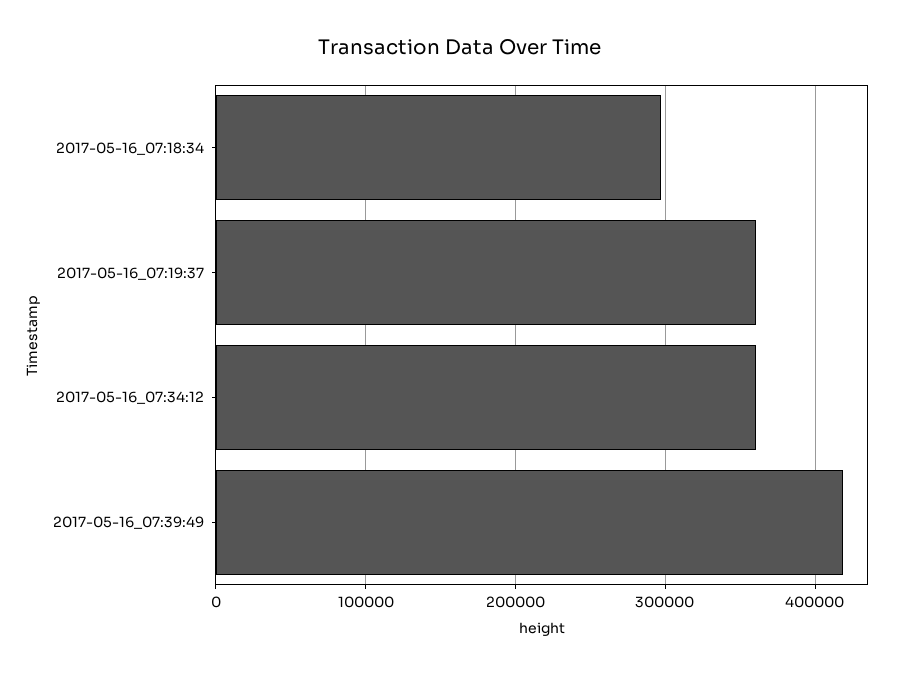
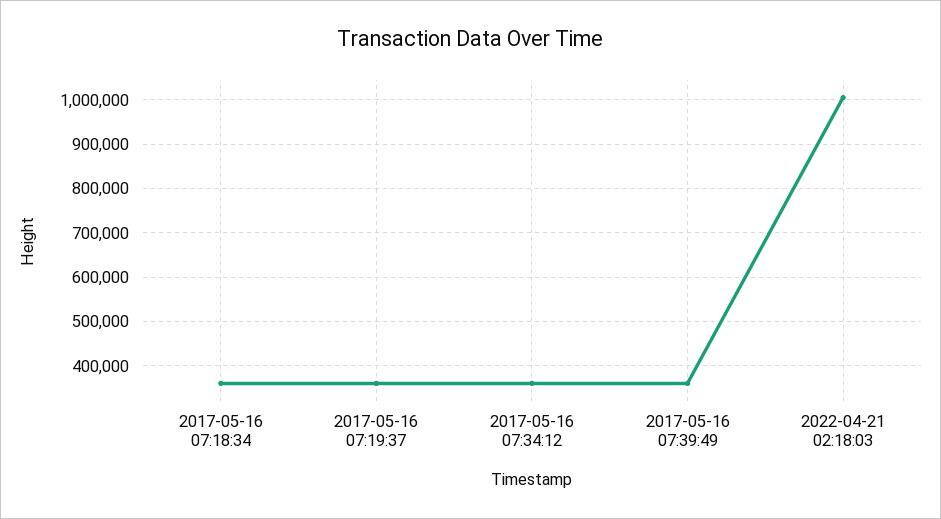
2017-05-16_07:18:34: 300000 -> 360000
2017-05-16_07:39:49: 420000 -> 360000
2022-04-21 02:18:03: none -> 1000000

